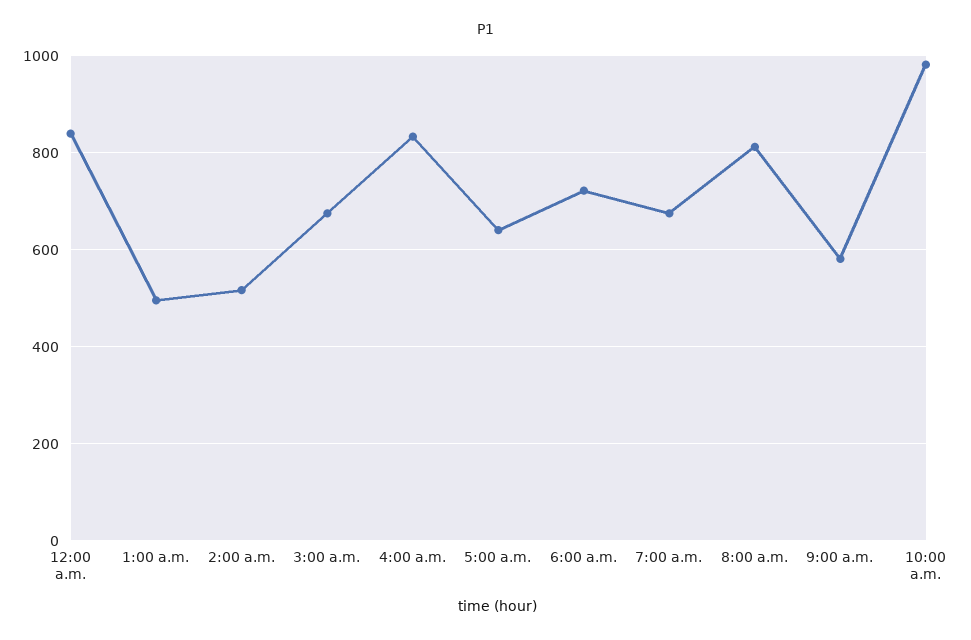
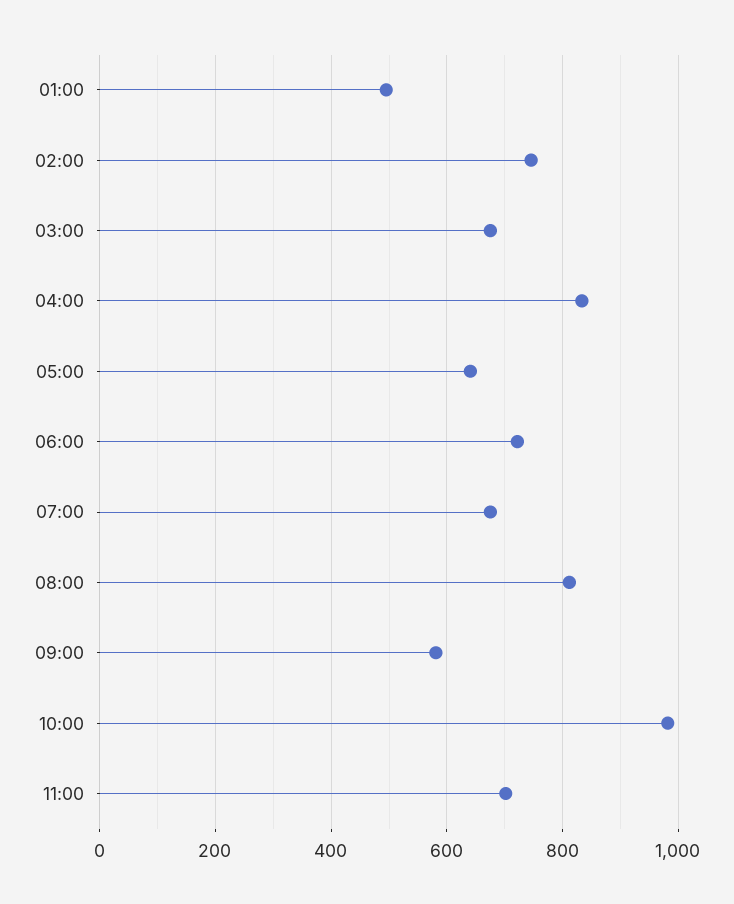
12:00 a.m.: 840 -> none
2:00 a.m.: 520 -> 740
11:00: none -> 700

